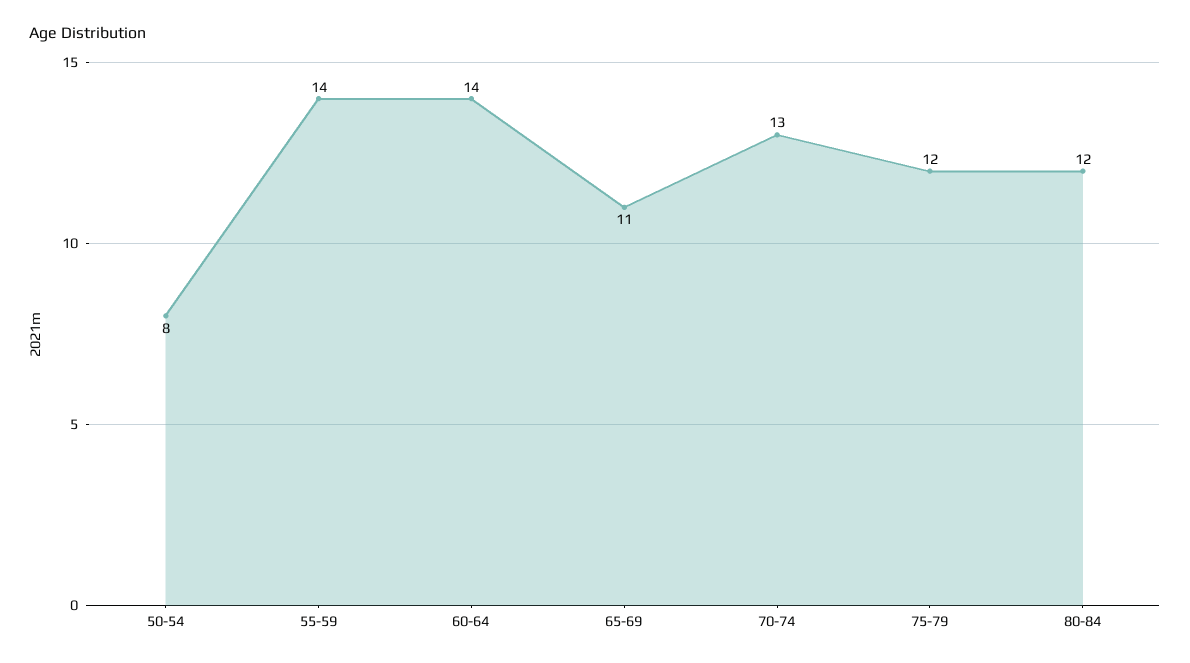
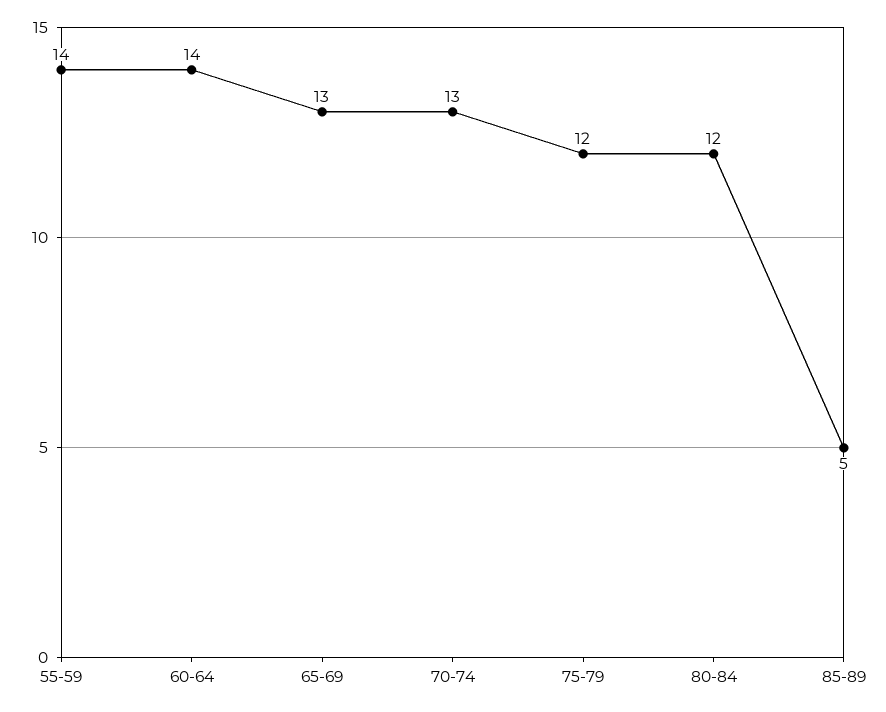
50-54: 8 -> none
65-69: 11 -> 13
85-89: none -> 5

